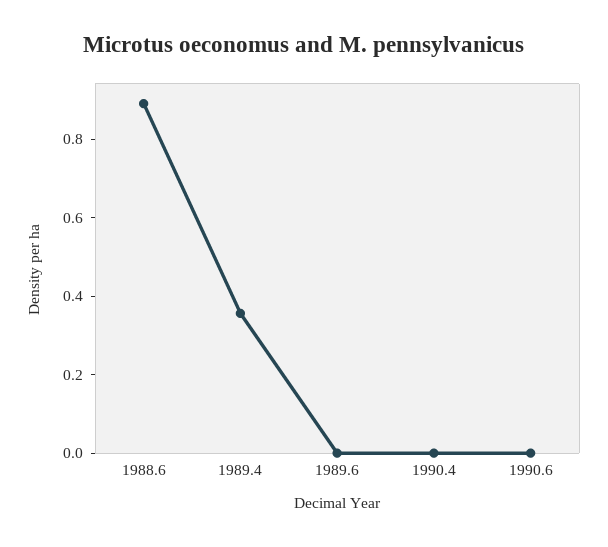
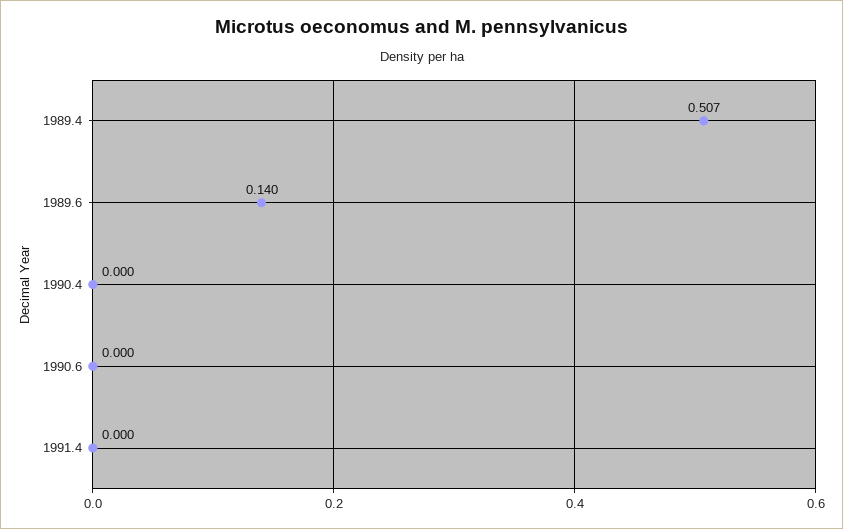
1988.6: 0.9 -> none
1989.4: 0.35 -> 0.507
1989.6: 0 -> 0.14
1991.4: none -> 0

